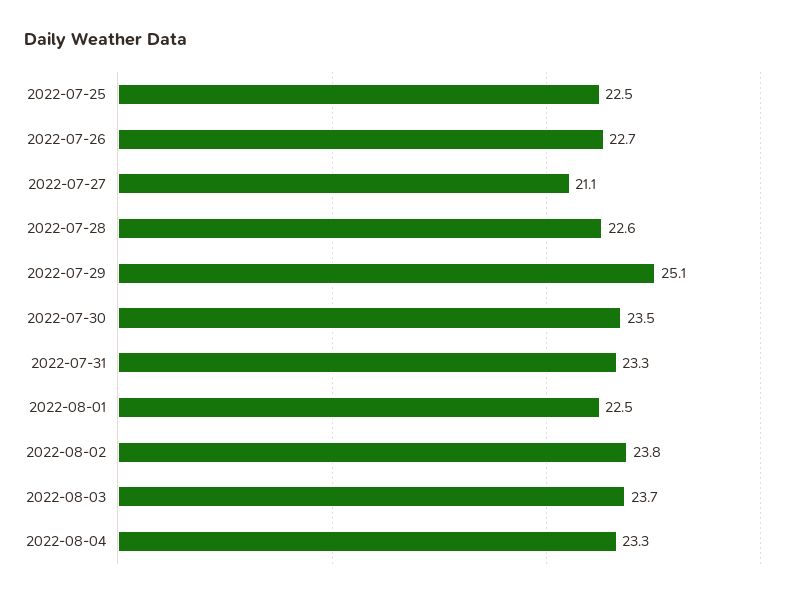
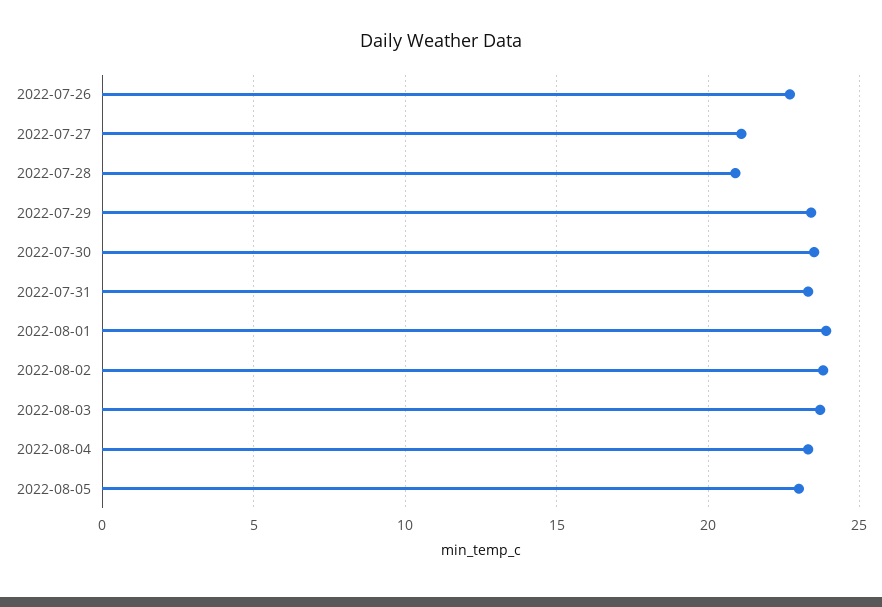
2022-07-25: 22.5 -> none
2022-07-28: 22.6 -> 21
2022-07-29: 25.1 -> 23.5
2022-08-01: 22.5 -> 24
2022-08-05: none -> 23

